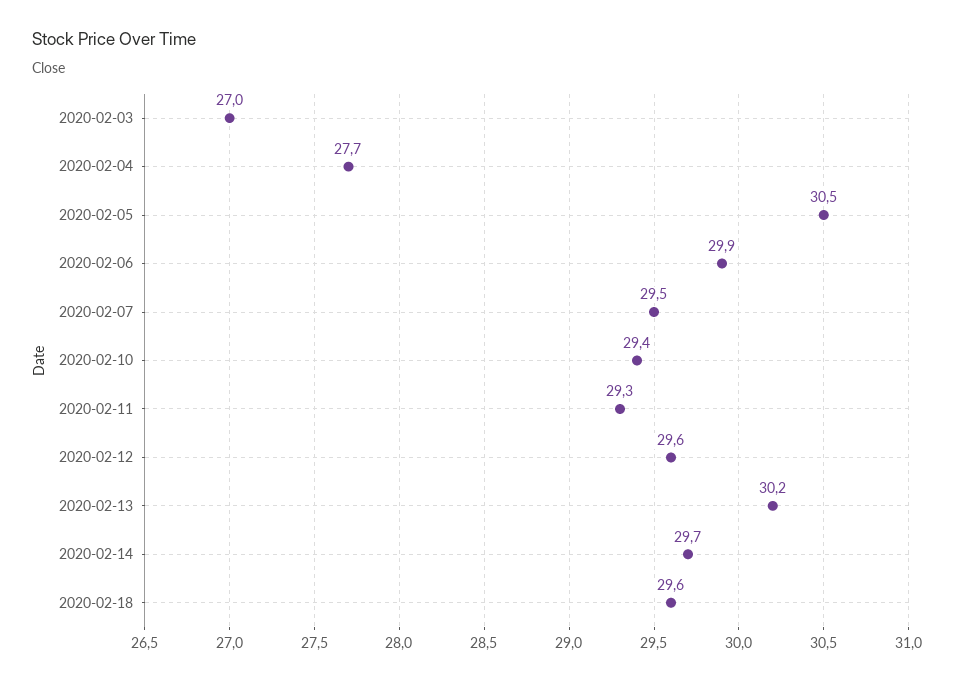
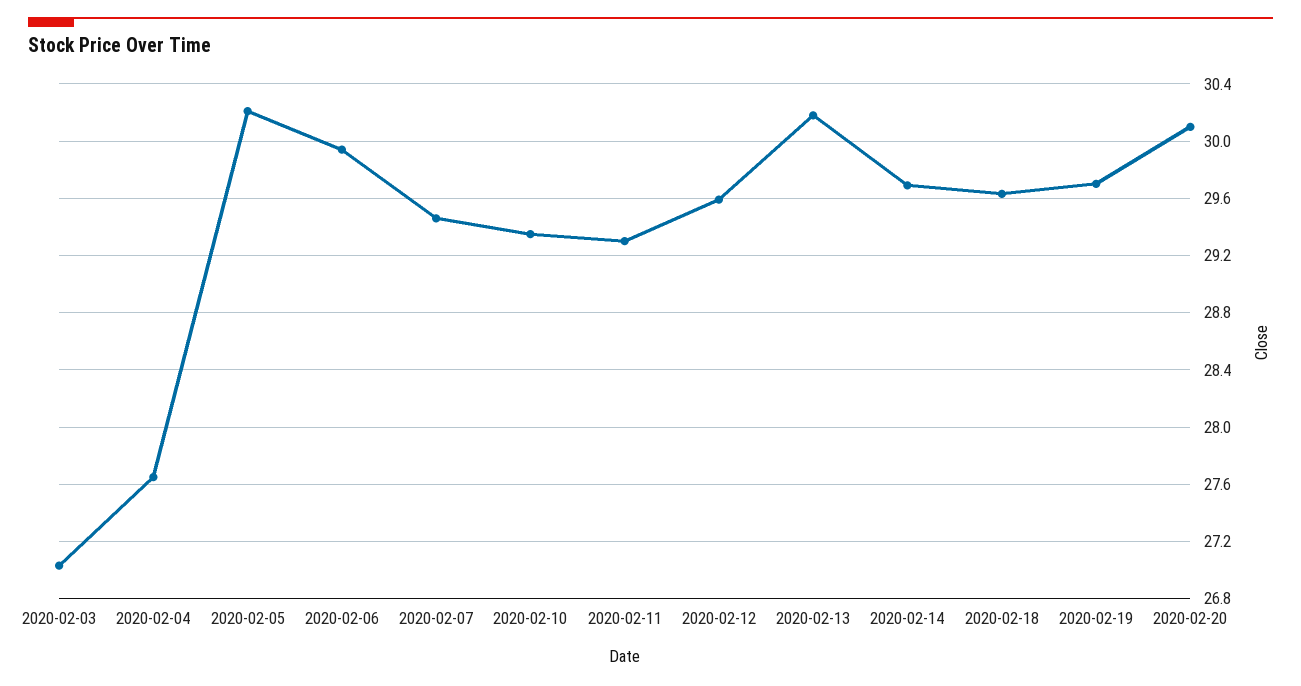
2020-02-05: 30.5 -> 30.2
2020-02-19: none -> 29.7
2020-02-20: none -> 30.1

